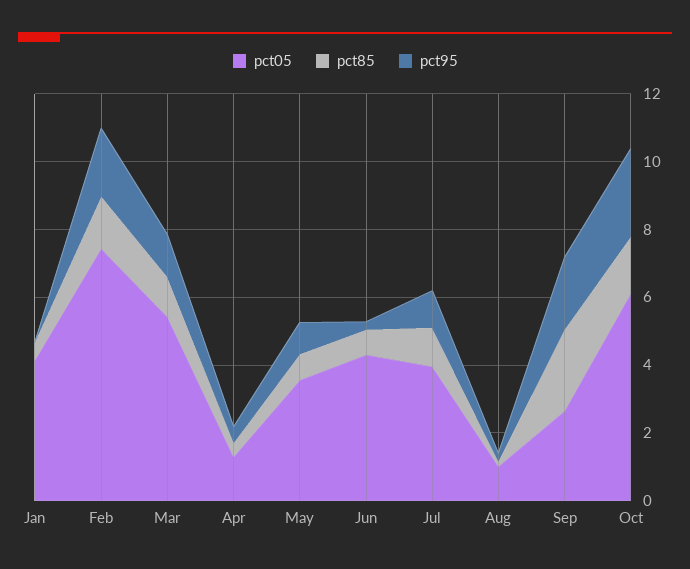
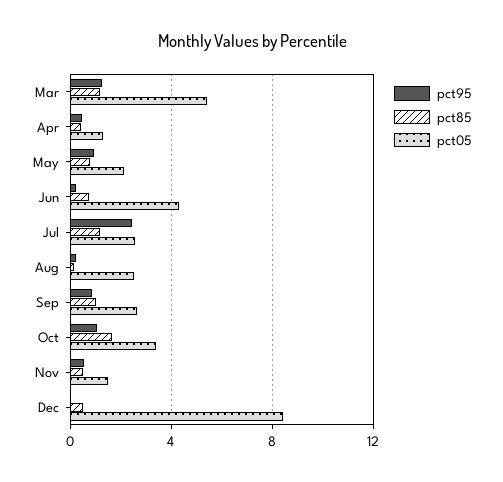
pct05, Jan: 4 -> none
pct85, Jan: 0.5 -> none
pct95, Jan: 0 -> none
pct05, Feb: 7.5 -> none
pct85, Feb: 1.5 -> none
pct95, Feb: 2 -> none
pct05, May: 3.5 -> 2
pct05, Jul: 4 -> 2.5
pct95, Jul: 1 -> 2.5
pct05, Aug: 1 -> 2.5
pct85, Sep: 2.5 -> 1
pct95, Sep: 2 -> 1
pct05, Oct: 6 -> 3.5
pct95, Oct: 2.5 -> 1
pct95, Nov: none -> 0.5
pct85, Nov: none -> 0.5
pct05, Nov: none -> 1.5
pct95, Dec: none -> 0
pct85, Dec: none -> 0.5
pct05, Dec: none -> 8.5

